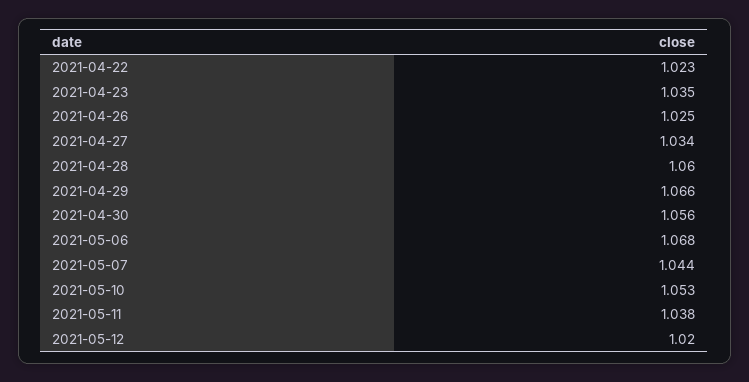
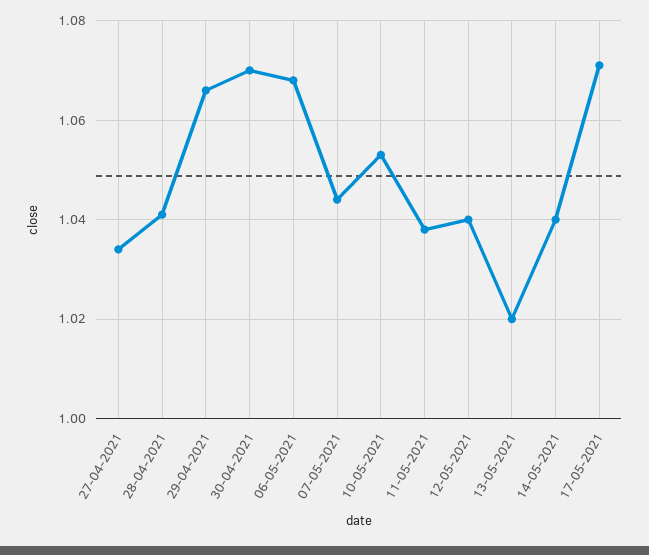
2021-04-22: 1.023 -> none
2021-04-23: 1.035 -> none
2021-04-26: 1.025 -> none
2021-04-28: 1.06 -> 1.04
2021-04-30: 1.056 -> 1.07
2021-05-12: 1.02 -> 1.04
13-05-2021: none -> 1.02
14-05-2021: none -> 1.04
17-05-2021: none -> 1.07

